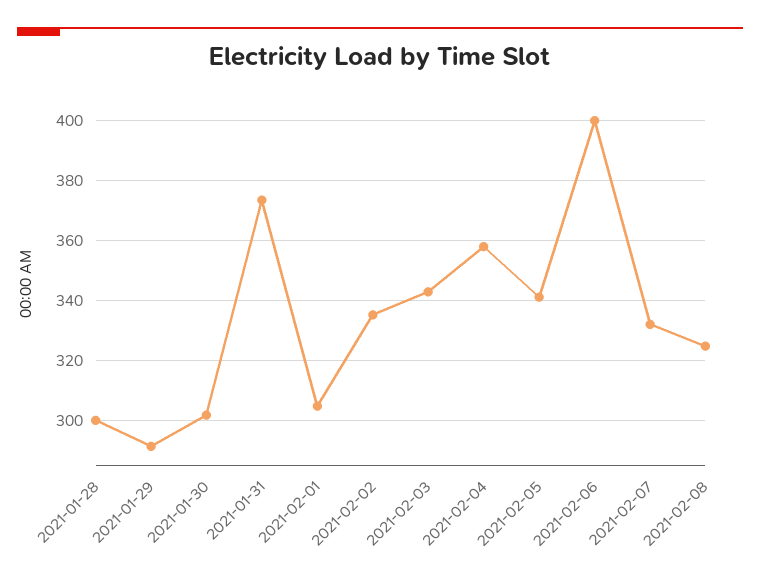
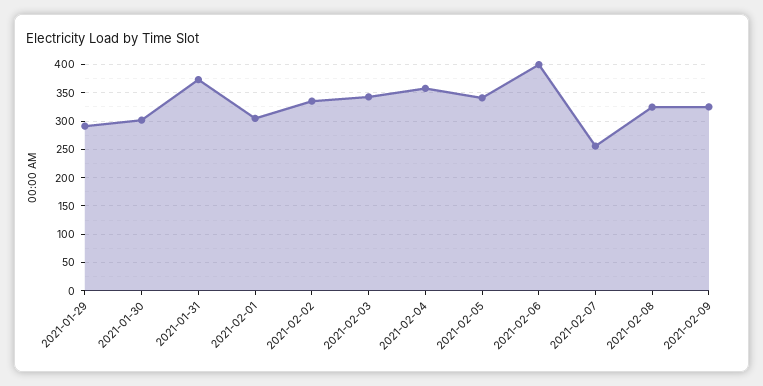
2021-01-28: 300 -> none
2021-02-07: 332.5 -> 250
2021-02-09: none -> 325

